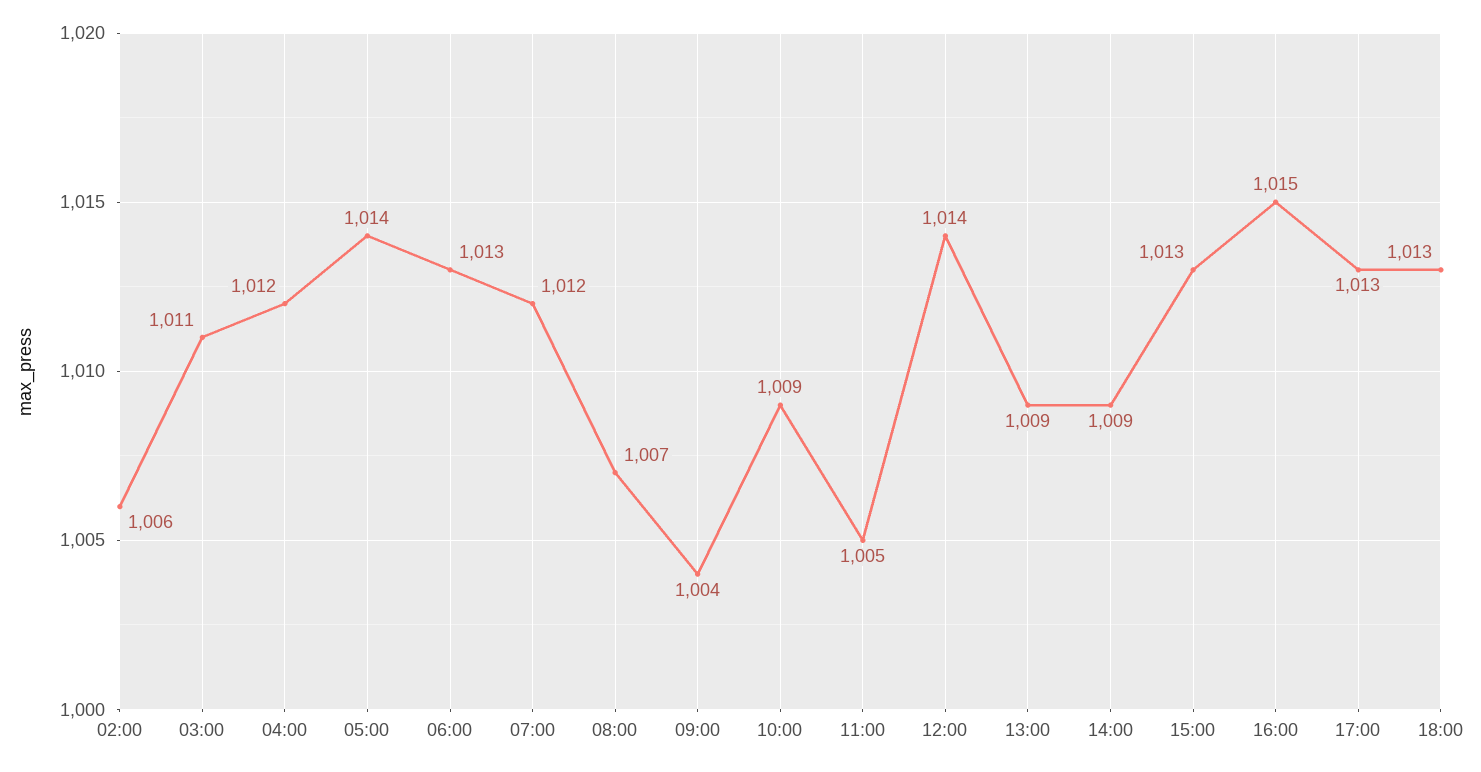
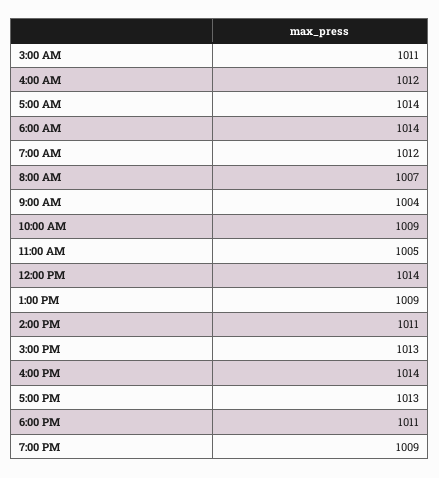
02:00: 1006 -> none
06:00: 1013 -> 1014
14:00: 1009 -> 1011
16:00: 1015 -> 1014
18:00: 1013 -> 1011
7:00 PM: none -> 1009

